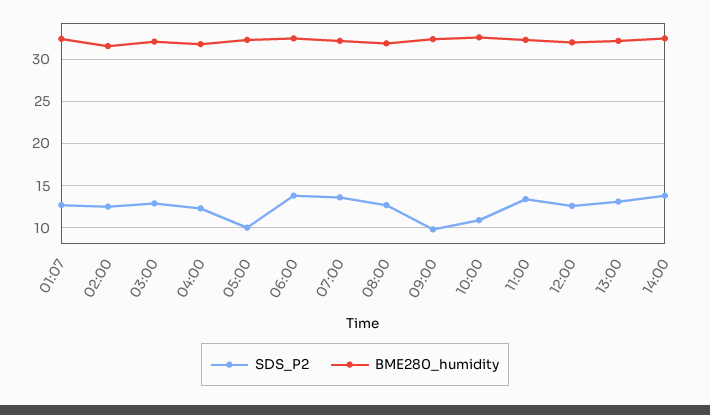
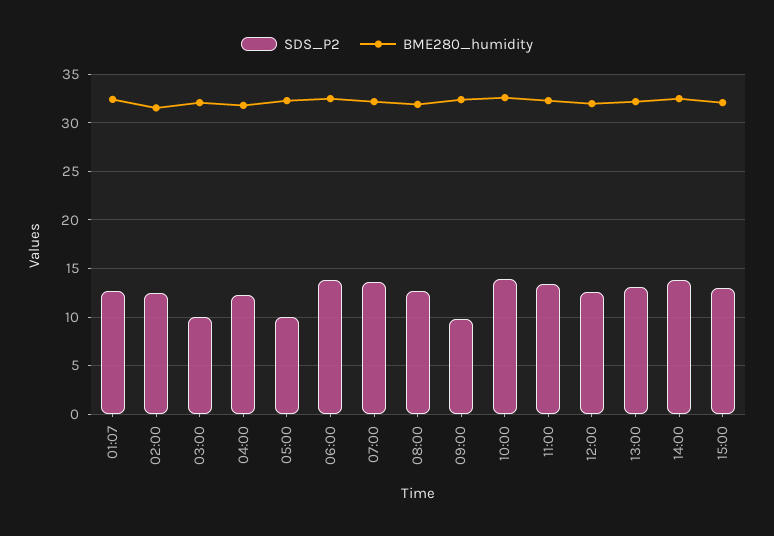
SDS_P2, 03:00: 13 -> 10
SDS_P2, 10:00: 11 -> 14
SDS_P2, 15:00: none -> 13
BME280_humidity, 15:00: none -> 32

